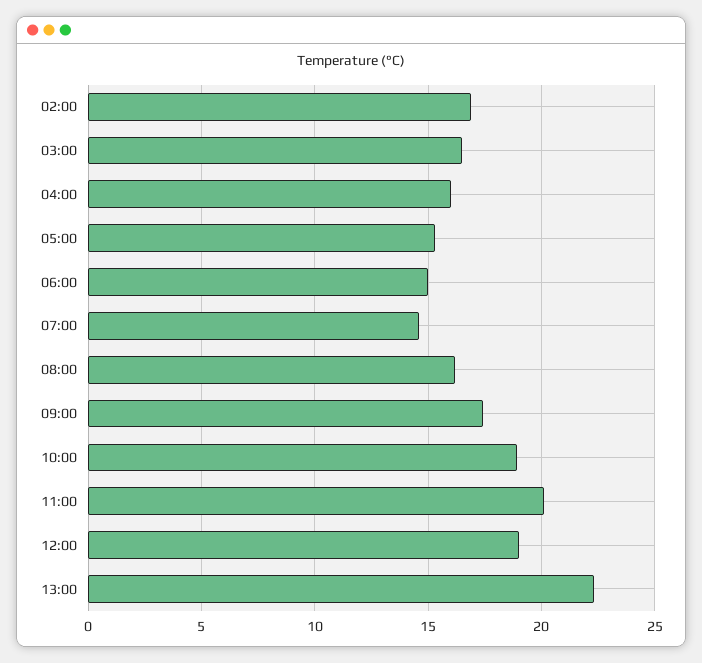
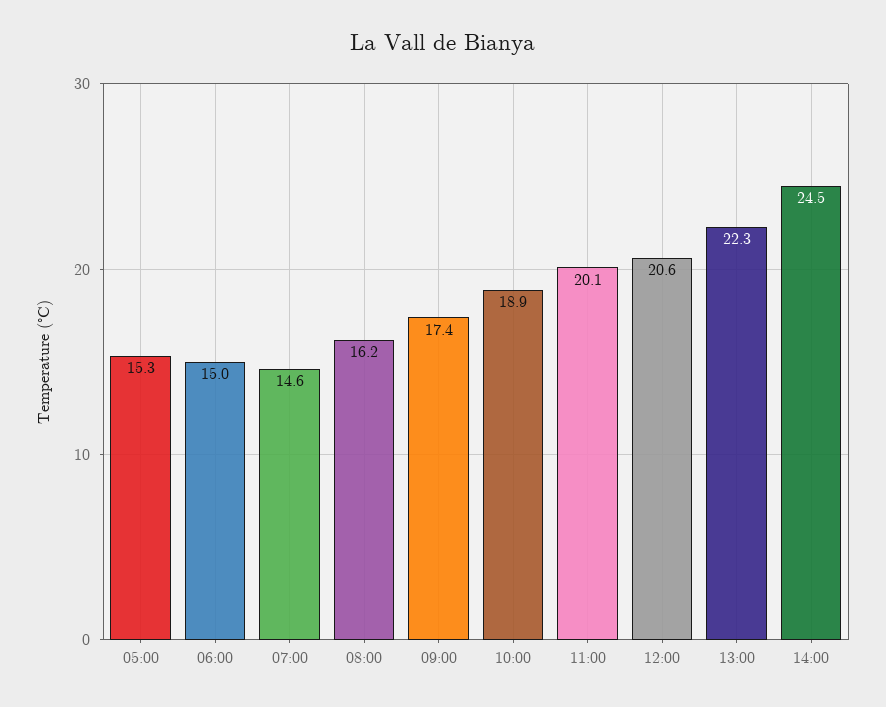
02:00: 17 -> none
03:00: 16.5 -> none
04:00: 16 -> none
12:00: 19 -> 20.6
14:00: none -> 24.5

